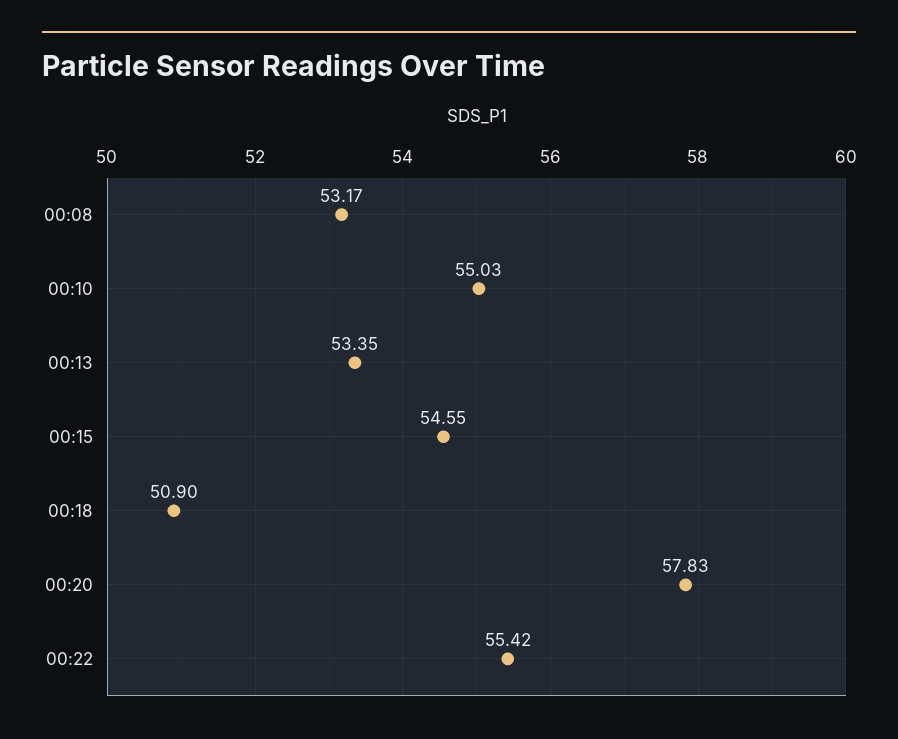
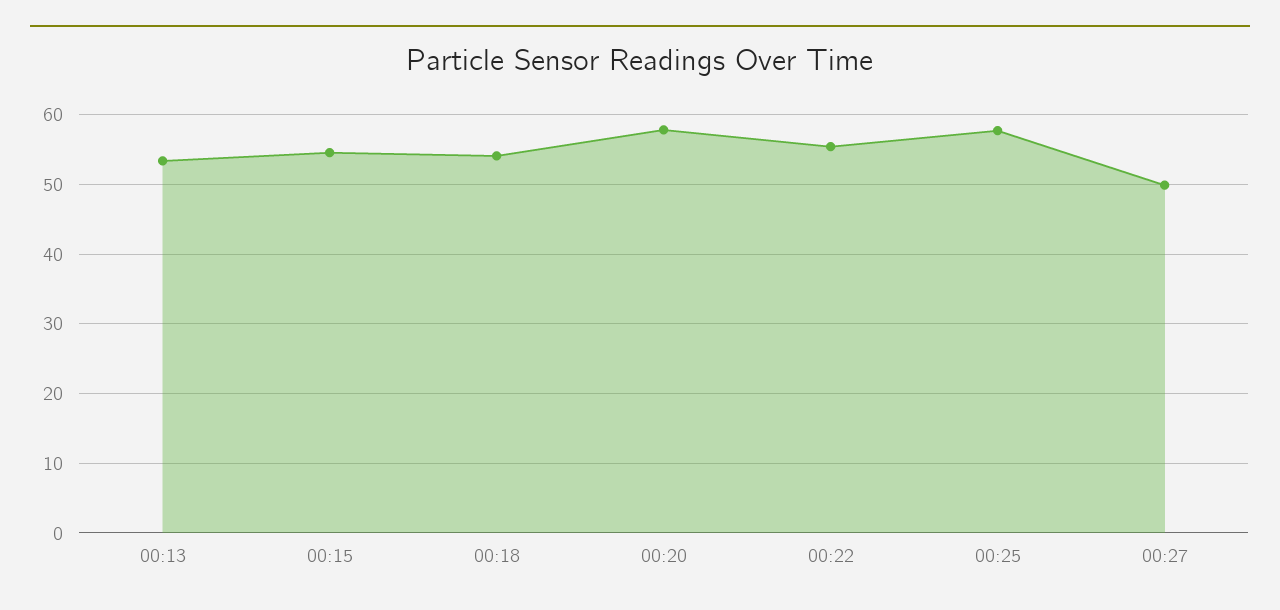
00:08: 53.17 -> none
00:10: 55.03 -> none
00:18: 50.9 -> 54
00:25: none -> 58
00:27: none -> 50

